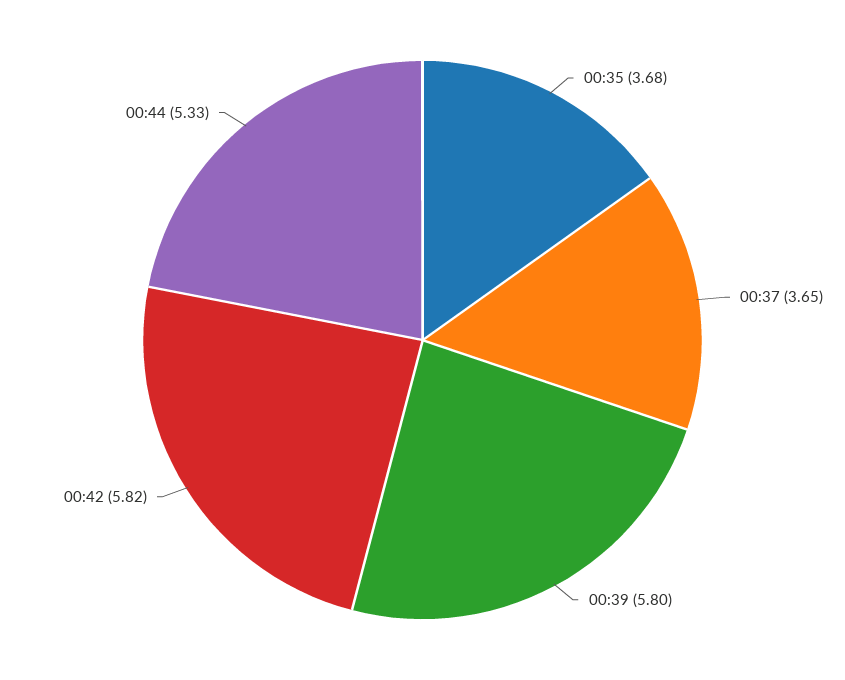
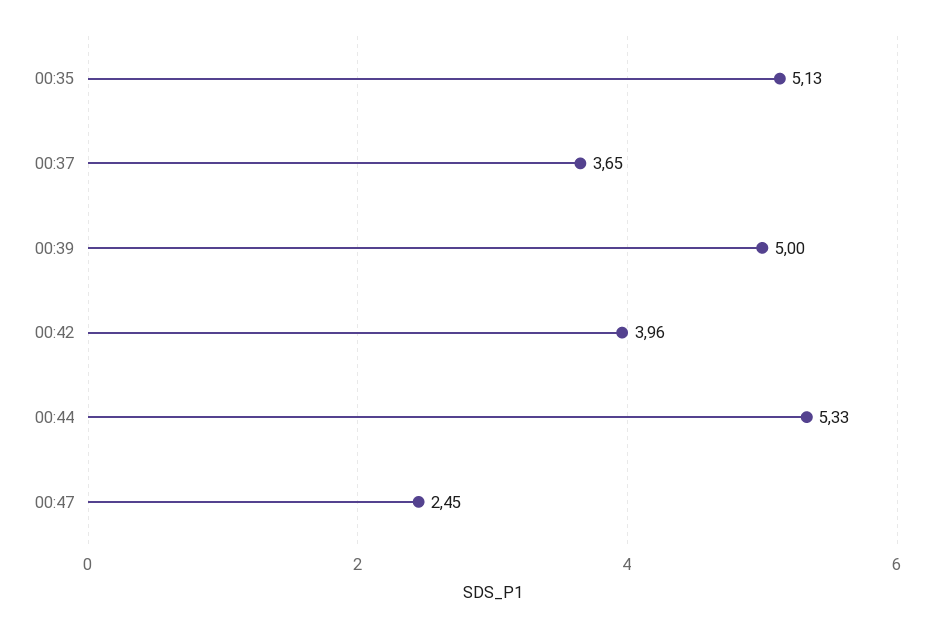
00:35: 3.68 -> 5.13
00:39: 5.8 -> 5
00:42: 5.82 -> 3.96
00:47: none -> 2.45

